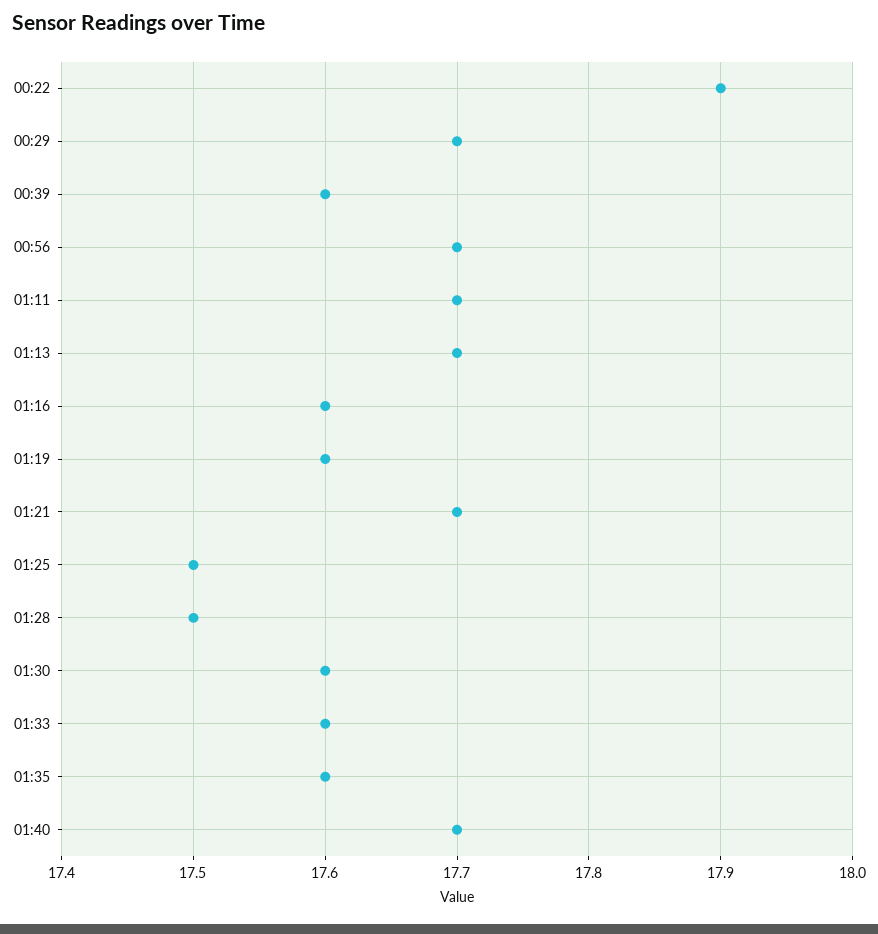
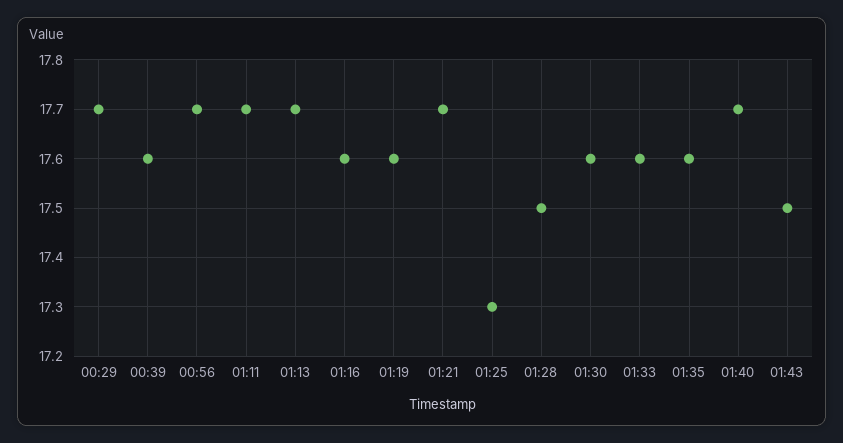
00:22: 17.9 -> none
01:25: 17.5 -> 17.3
01:43: none -> 17.5

